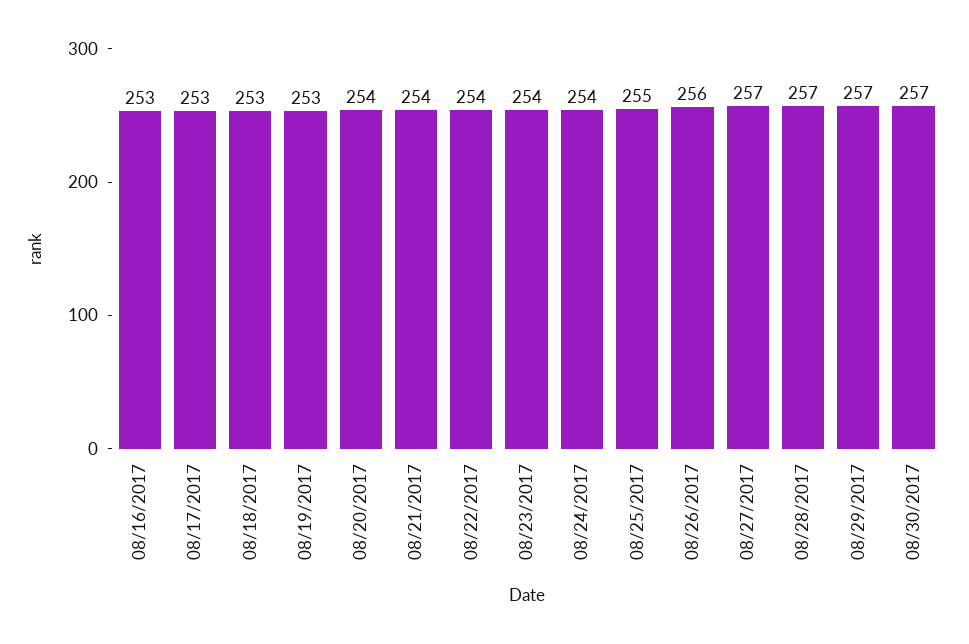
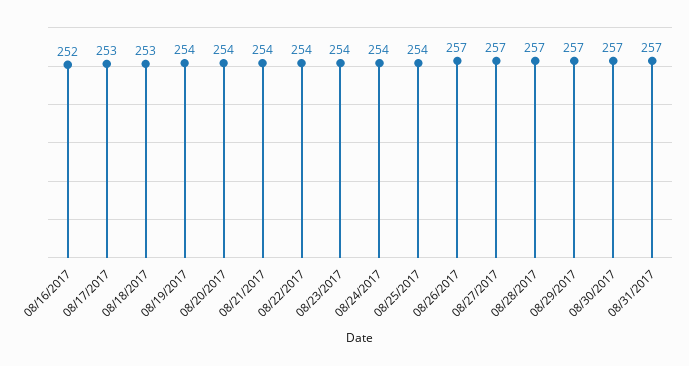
08/16/2017: 253 -> 252
08/19/2017: 253 -> 254
08/25/2017: 255 -> 254
08/26/2017: 256 -> 257
08/31/2017: none -> 257

